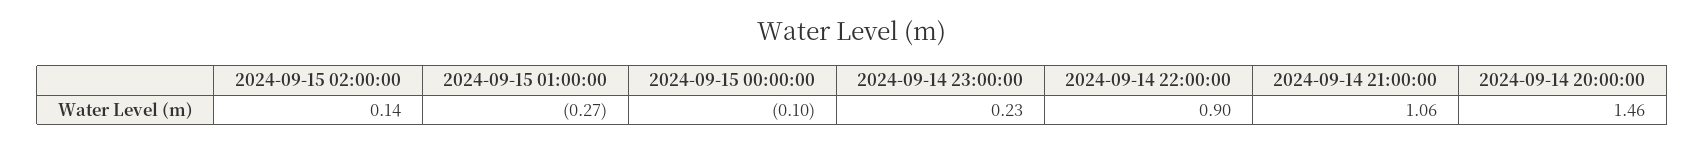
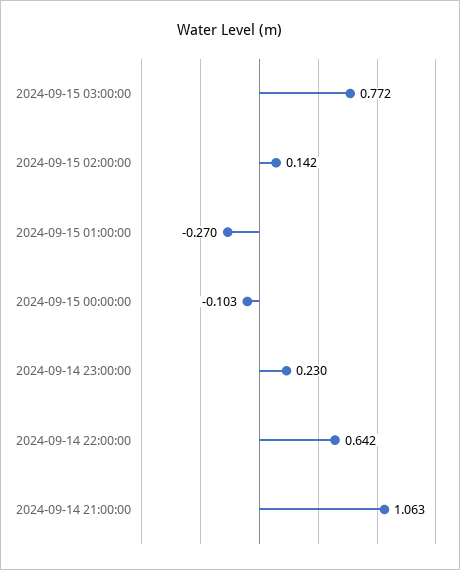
2024-09-14 22:00:00: 0.9 -> 0.642
2024-09-14 20:00:00: 1.46 -> none
2024-09-15 03:00:00: none -> 0.772

